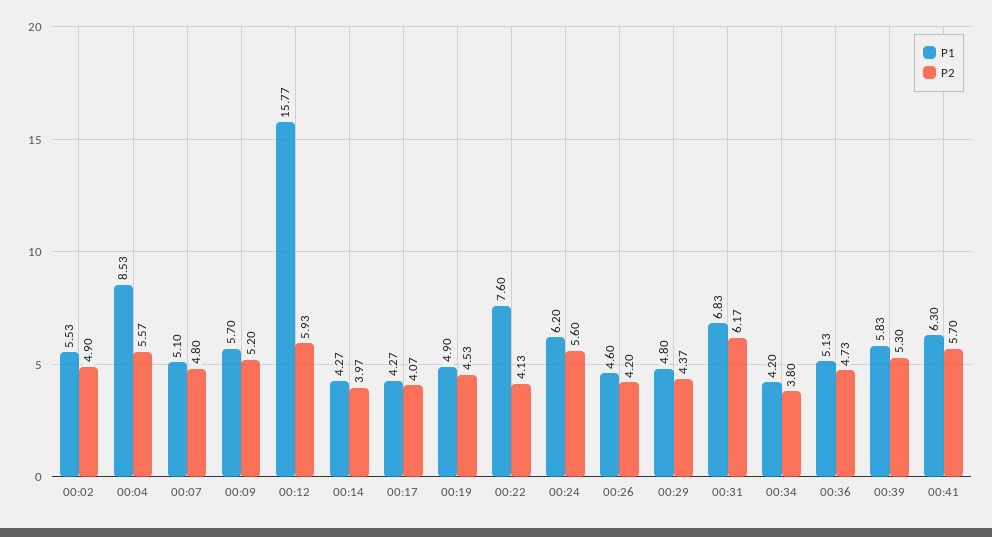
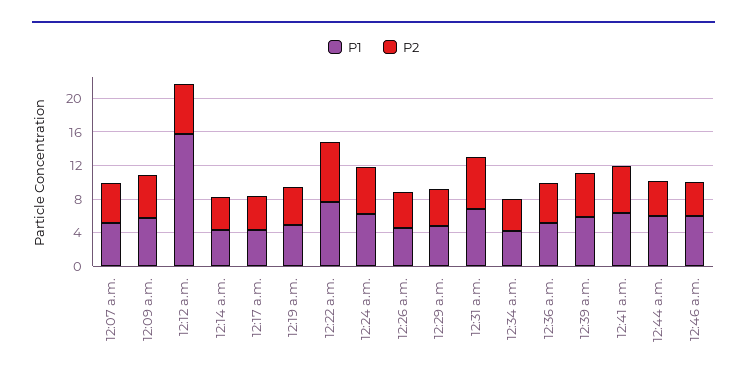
P1, 00:02: 5.53 -> none
P2, 00:02: 4.9 -> none
P1, 00:04: 8.53 -> none
P2, 00:04: 5.57 -> none
P2, 00:22: 4.13 -> 7
P1, 12:44 a.m.: none -> 6
P2, 12:44 a.m.: none -> 4
P1, 12:46 a.m.: none -> 6
P2, 12:46 a.m.: none -> 4

